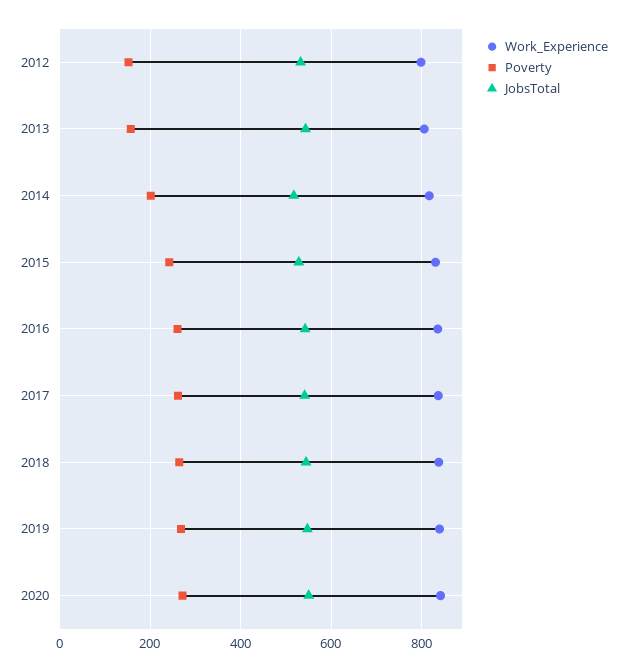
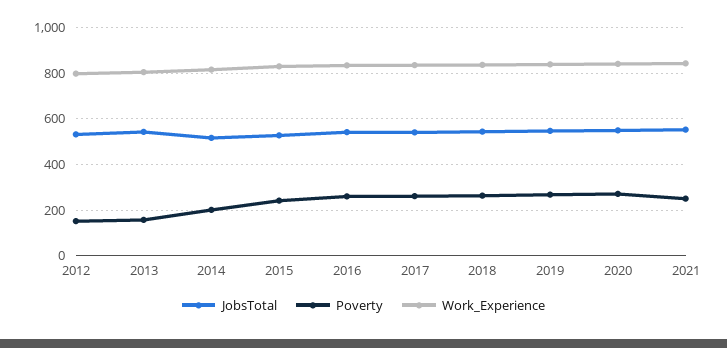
JobsTotal, 2021: none -> 550
Poverty, 2021: none -> 250
Work_Experience, 2021: none -> 850

